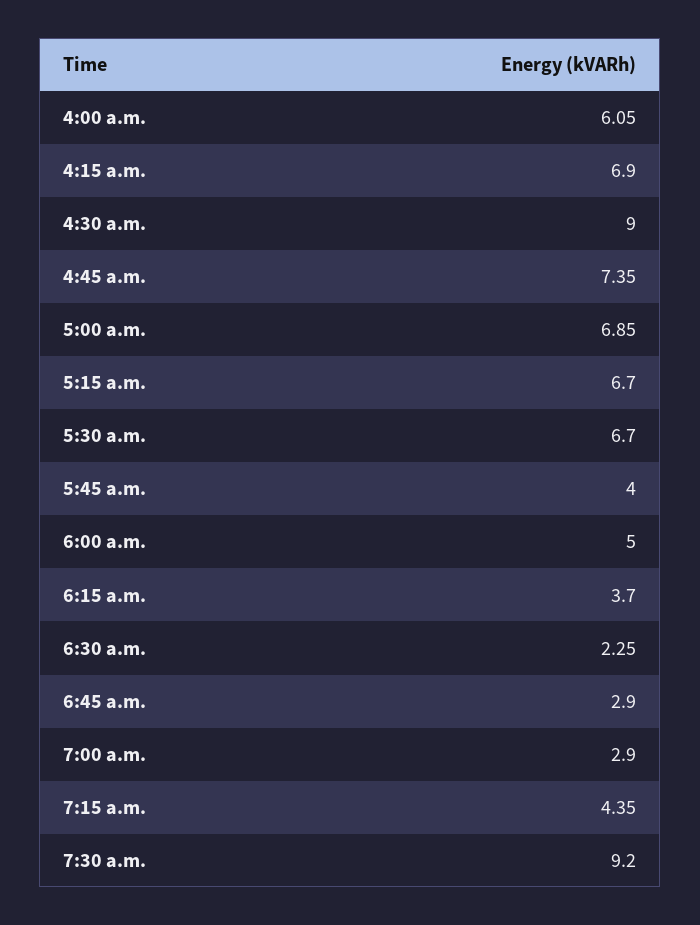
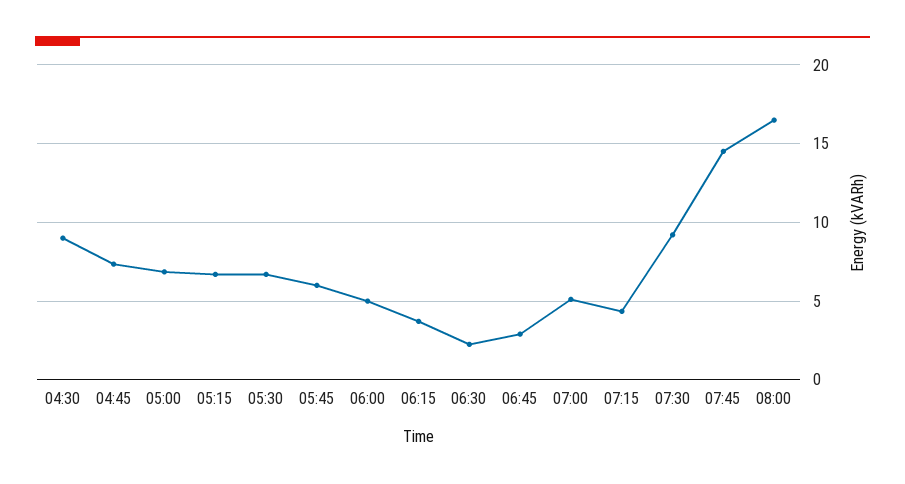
4:00 a.m.: 6.05 -> none
4:15 a.m.: 6.9 -> none
5:45 a.m.: 4 -> 6
7:00 a.m.: 2.9 -> 5
07:45: none -> 14.5
08:00: none -> 16.5

